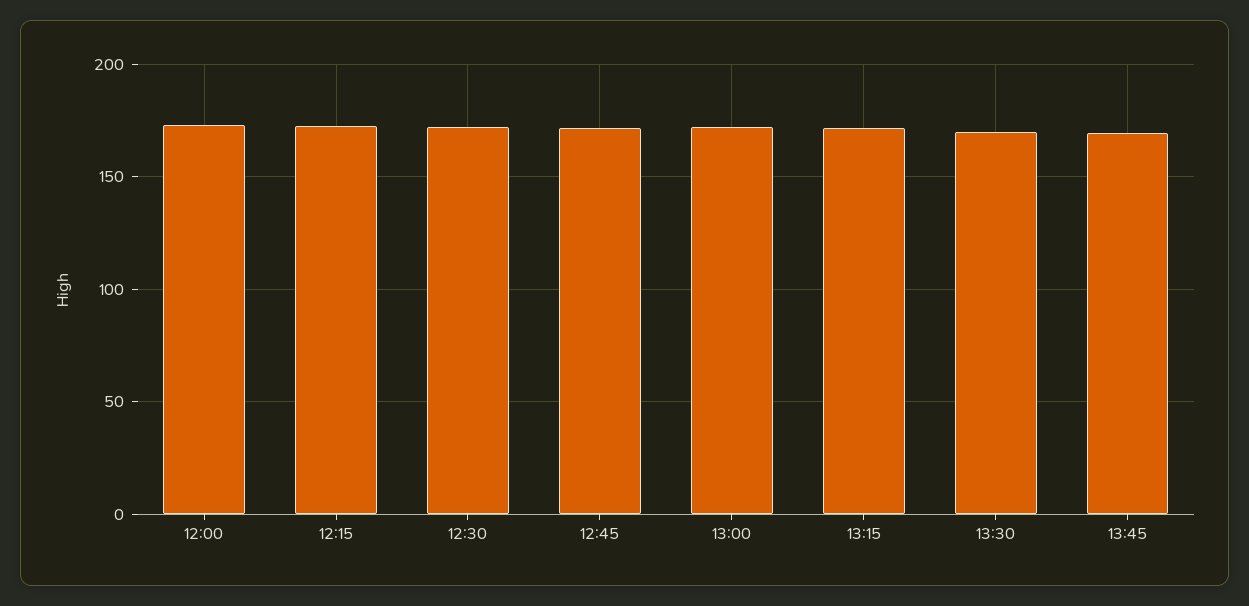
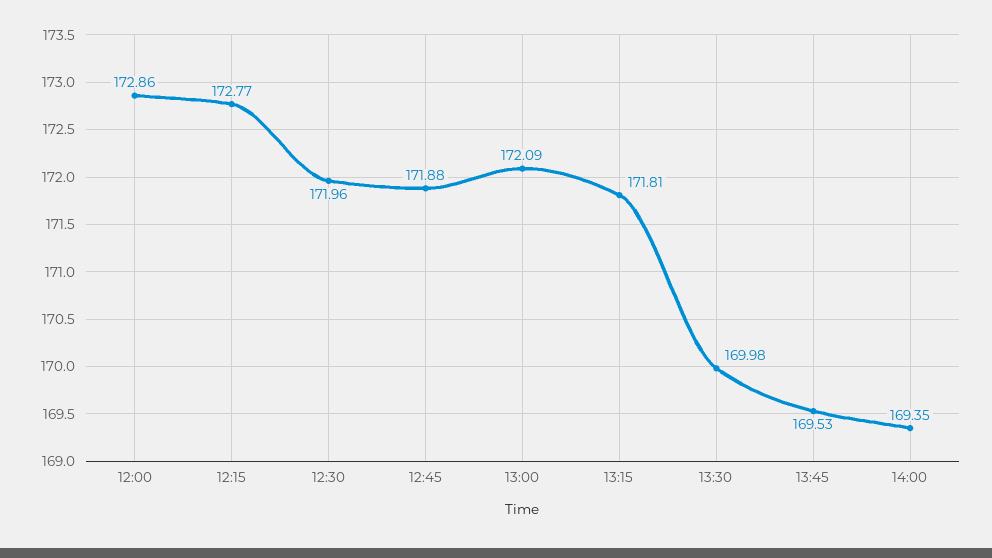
14:00: none -> 169.35

